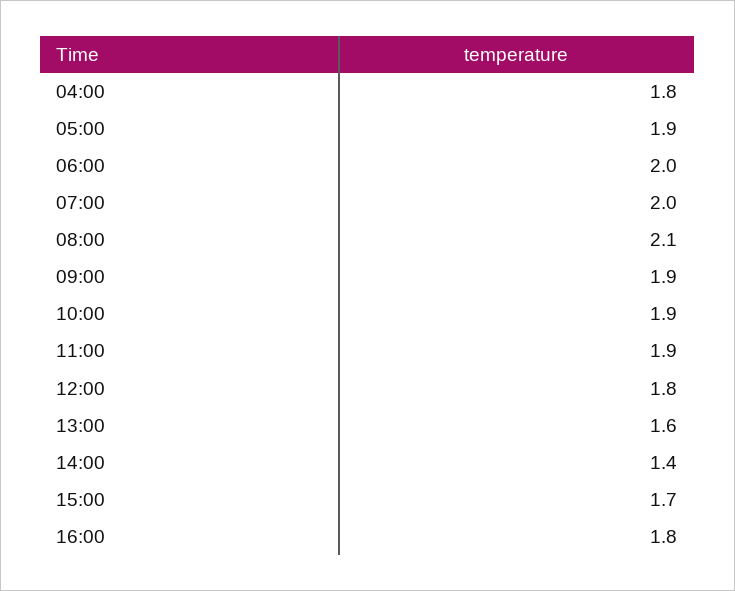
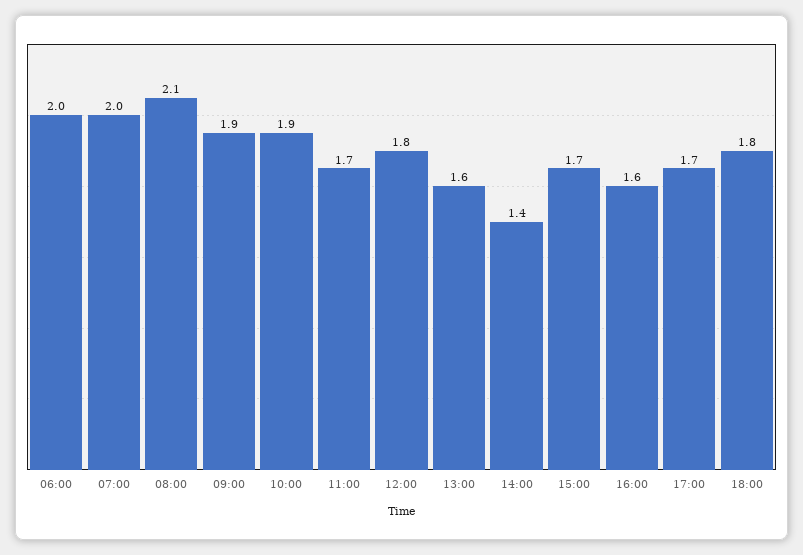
04:00: 1.8 -> none
05:00: 1.9 -> none
11:00: 1.9 -> 1.7
16:00: 1.8 -> 1.6
17:00: none -> 1.7
18:00: none -> 1.8

